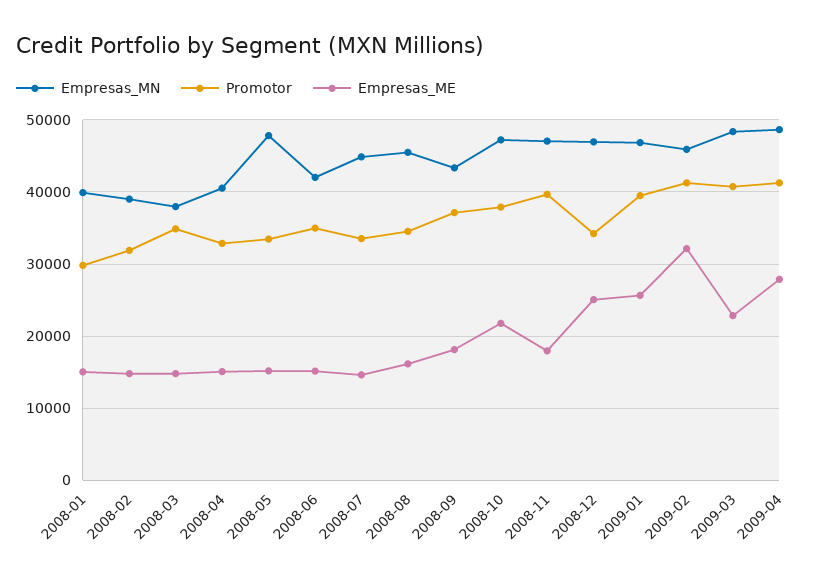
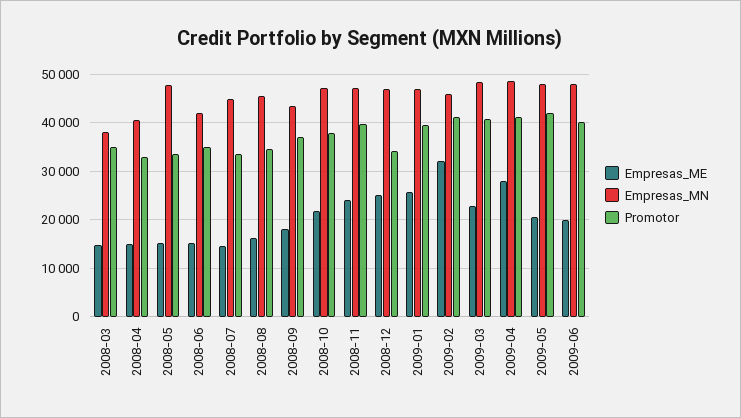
Empresas_MN, 2008-01: 40000 -> none
Promotor, 2008-01: 30000 -> none
Empresas_ME, 2008-01: 15000 -> none
Empresas_MN, 2008-02: 39000 -> none
Promotor, 2008-02: 32000 -> none
Empresas_ME, 2008-02: 15000 -> none
Empresas_ME, 2008-11: 18000 -> 24000
Empresas_ME, 2009-05: none -> 20000
Empresas_MN, 2009-05: none -> 48000
Promotor, 2009-05: none -> 42000
Empresas_ME, 2009-06: none -> 20000
Empresas_MN, 2009-06: none -> 48000
Promotor, 2009-06: none -> 40000

